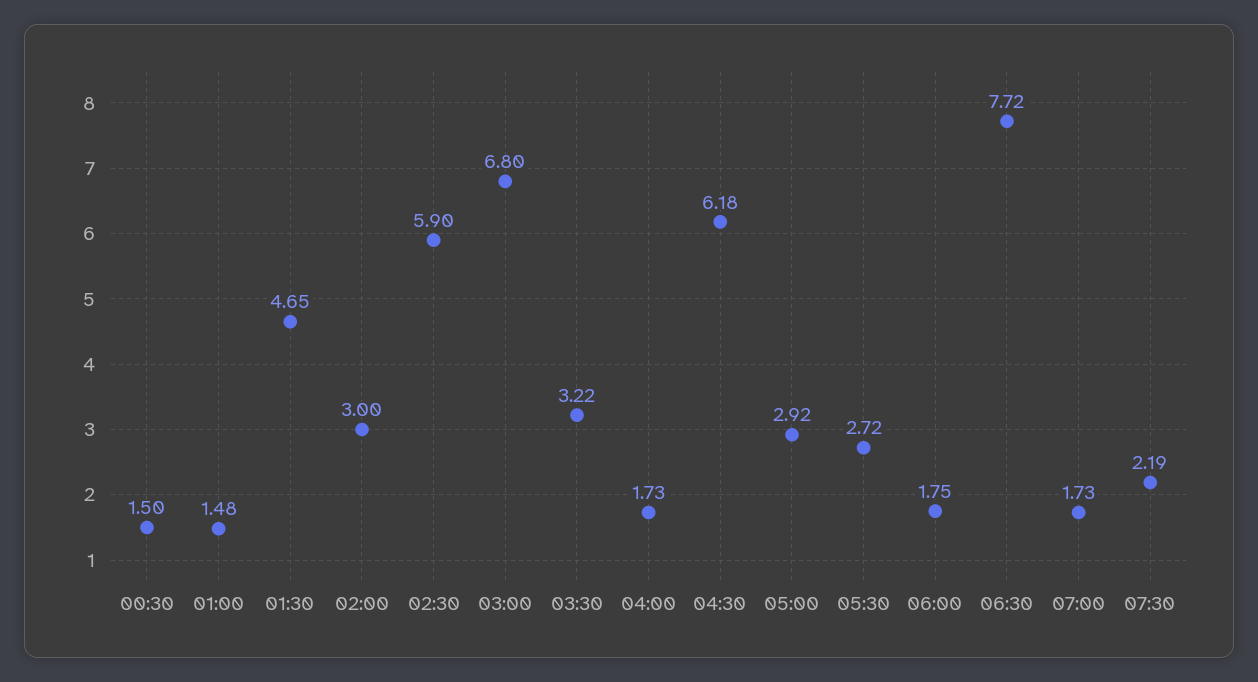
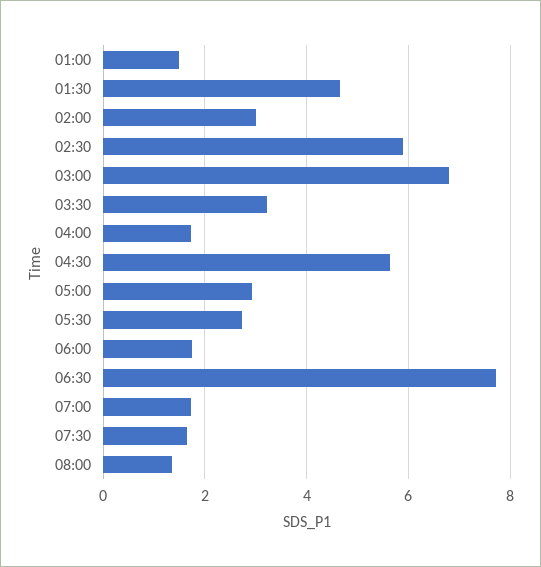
00:30: 1.5 -> none
04:30: 6.18 -> 5.6
07:30: 2.19 -> 1.6
08:00: none -> 1.4

